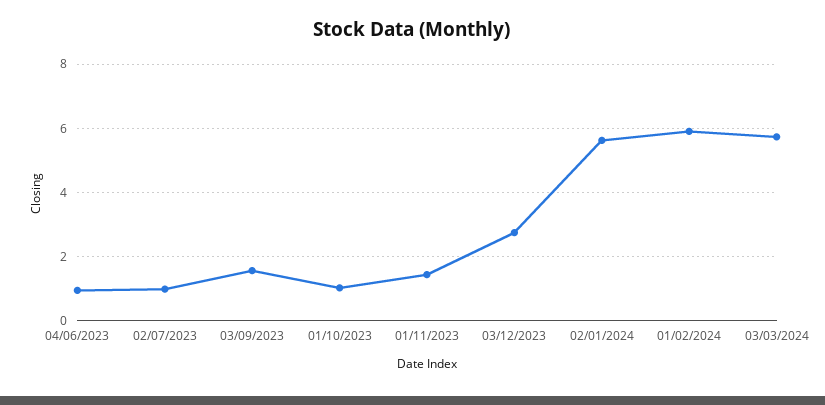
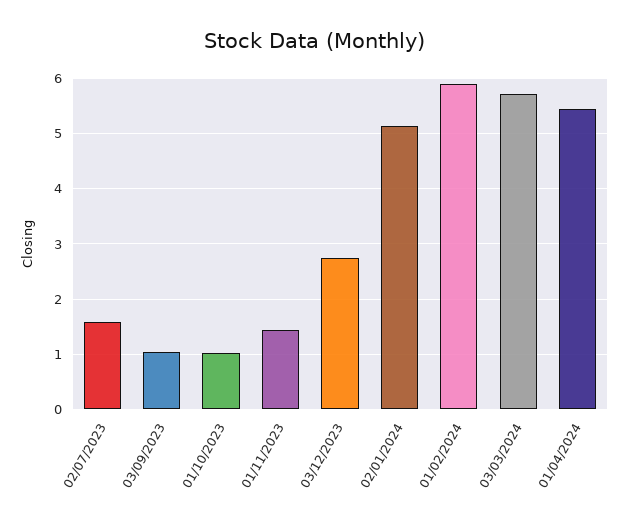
04/06/2023: 1 -> none
02/07/2023: 1 -> 1.6
03/09/2023: 1.6 -> 1
02/01/2024: 5.6 -> 5.2
01/04/2024: none -> 5.4

